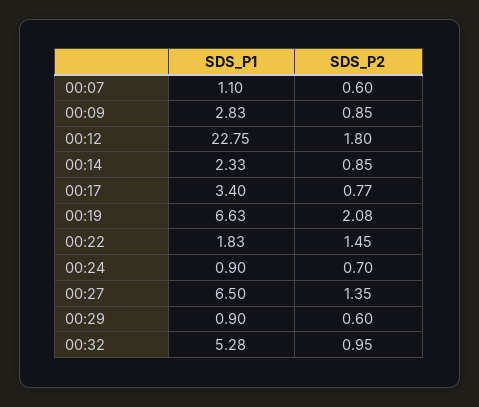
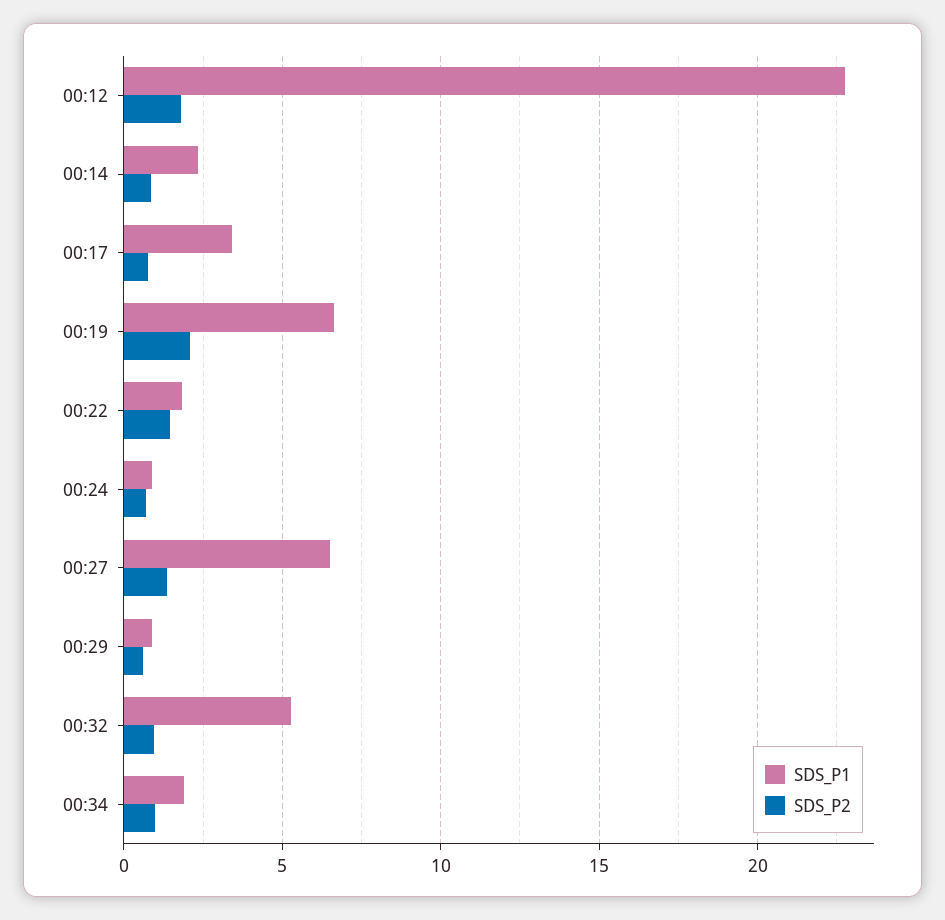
SDS_P1, 00:07: 1.1 -> none
SDS_P2, 00:07: 0.6 -> none
SDS_P1, 00:09: 2.83 -> none
SDS_P2, 00:09: 0.85 -> none
SDS_P1, 00:34: none -> 2
SDS_P2, 00:34: none -> 1

